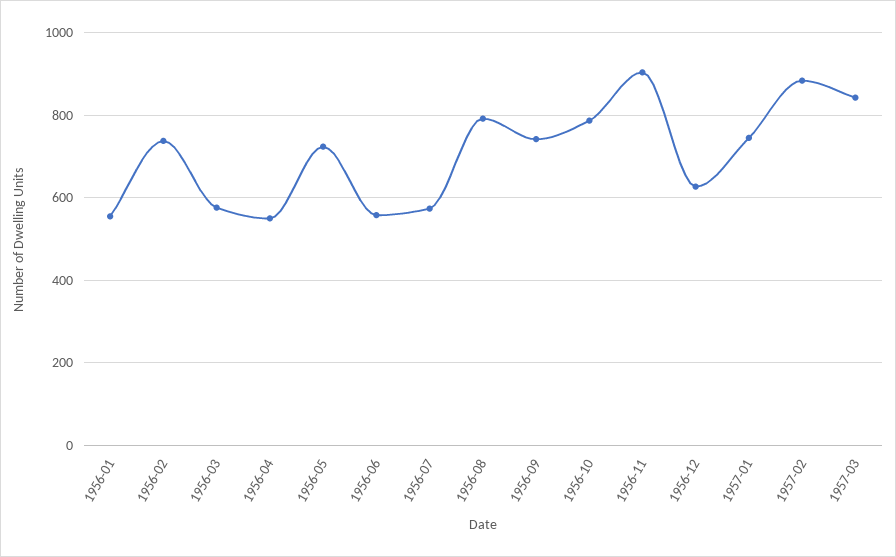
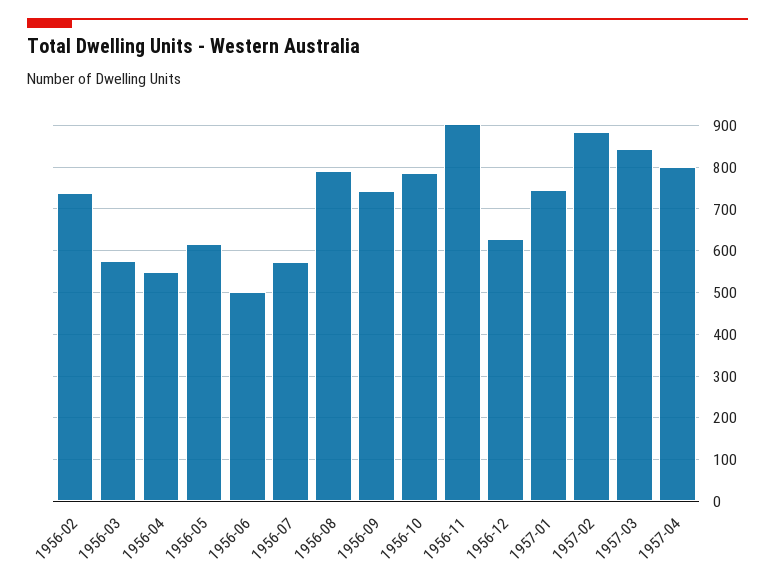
1956-01: 560 -> none
1956-05: 720 -> 620
1956-06: 560 -> 500
1957-04: none -> 800

